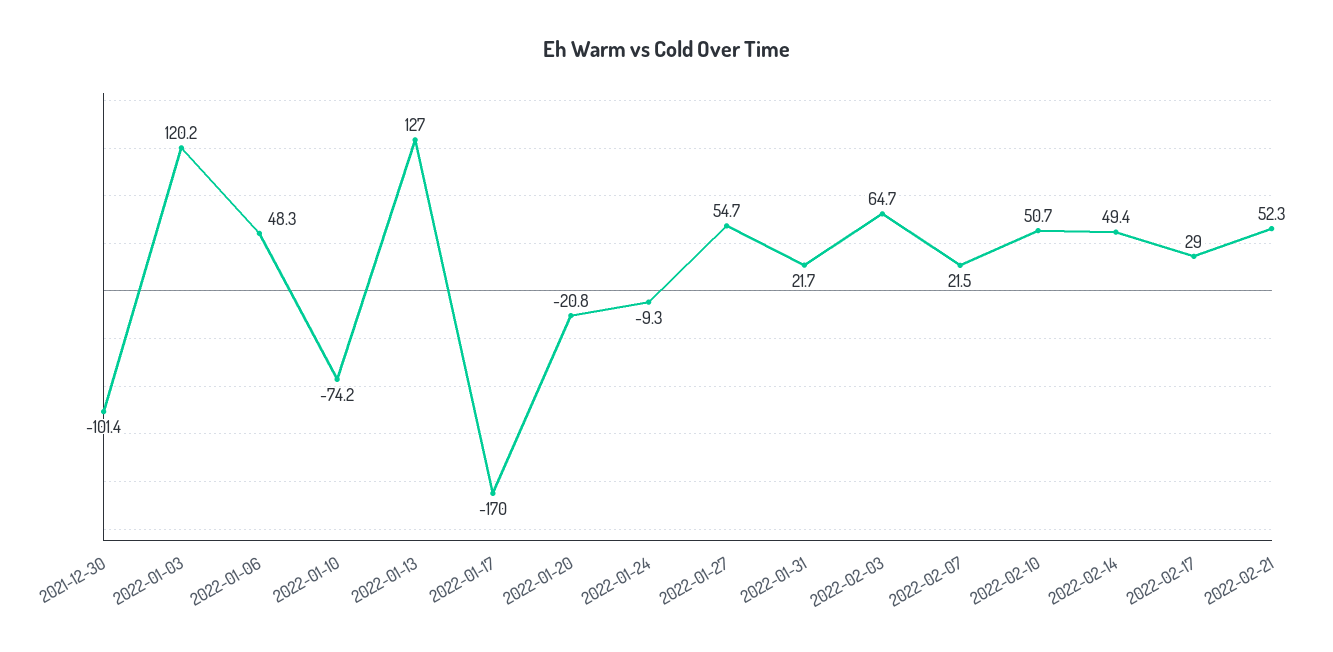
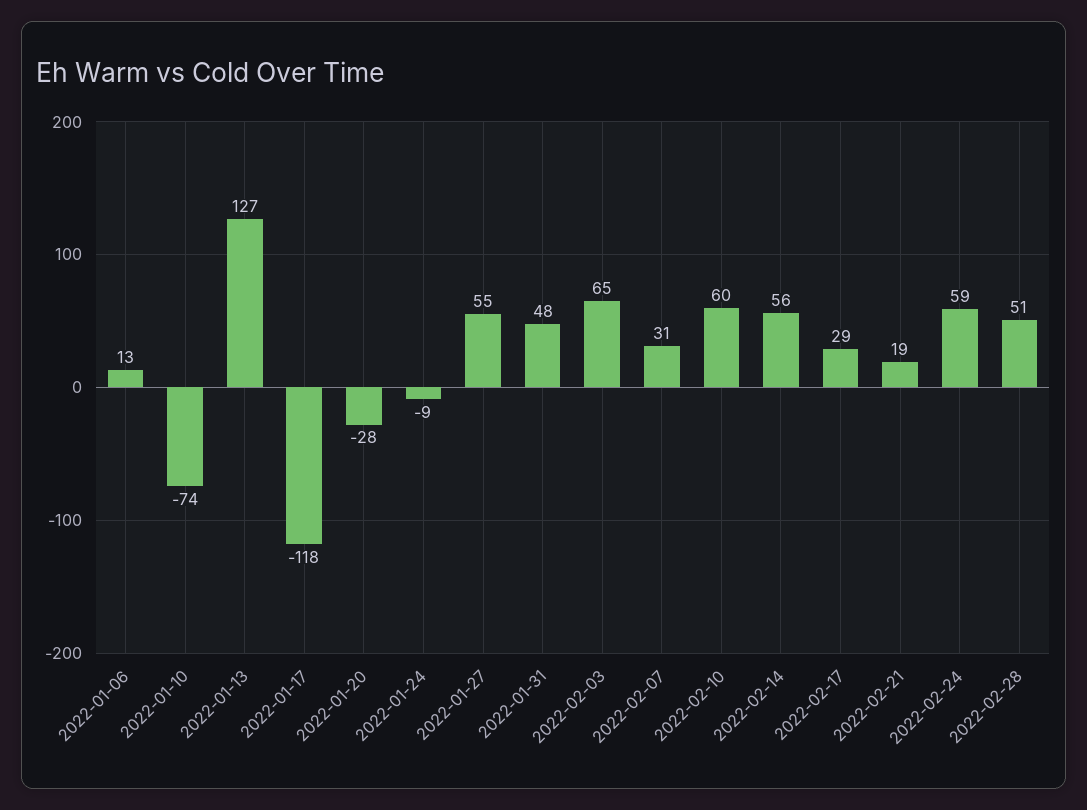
2021-12-30: -101.4 -> none
2022-01-03: 120.2 -> none
2022-01-06: 48.3 -> 13
2022-01-17: -170 -> -118
2022-01-20: -20.8 -> -28
2022-01-31: 21.7 -> 48
2022-02-07: 21.5 -> 31
2022-02-10: 50.7 -> 60
2022-02-14: 49.4 -> 56
2022-02-21: 52.3 -> 19
2022-02-24: none -> 59
2022-02-28: none -> 51

